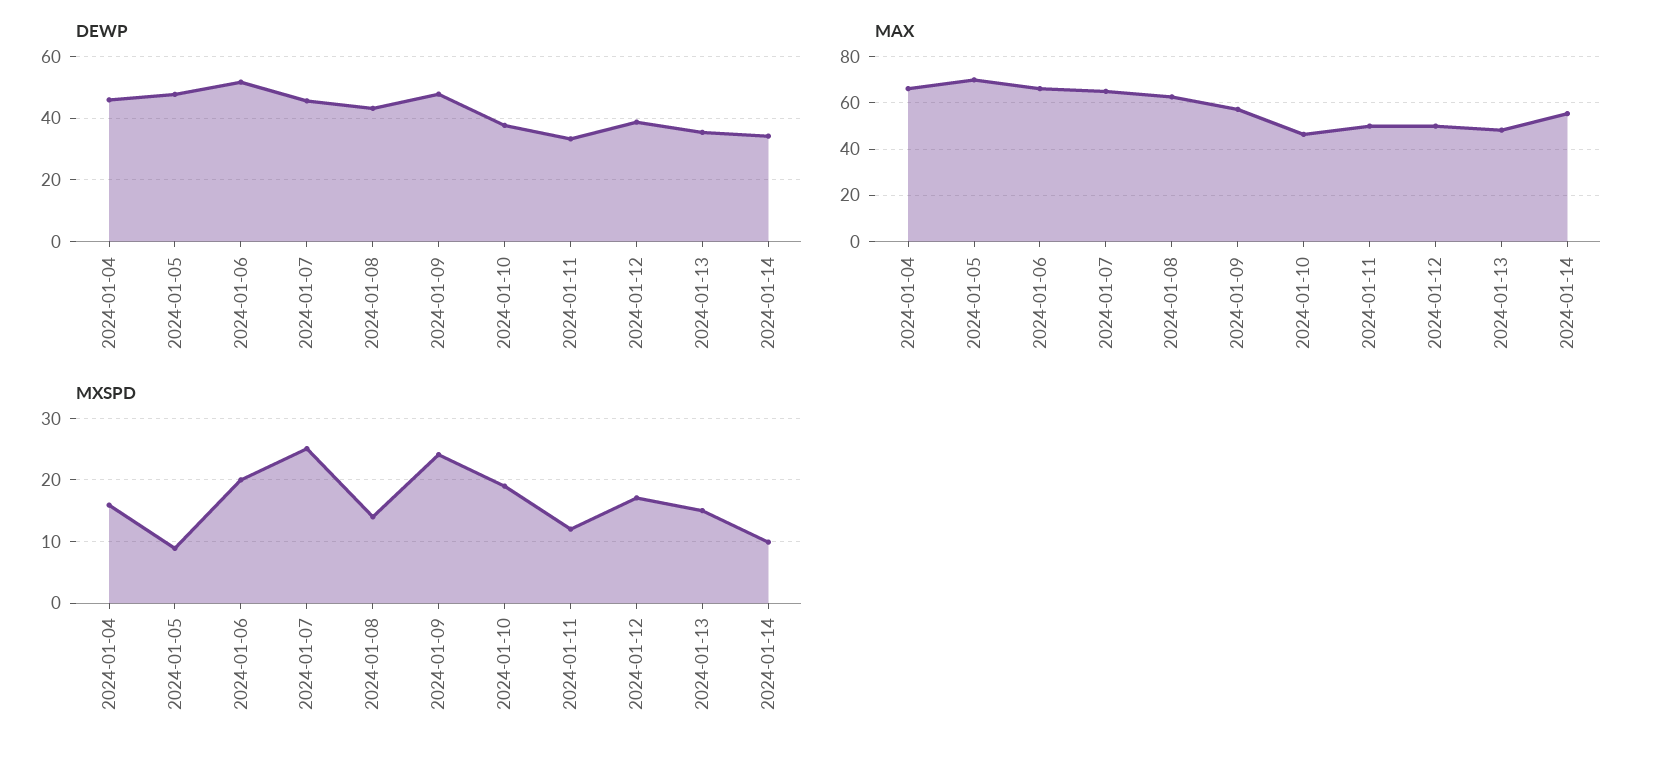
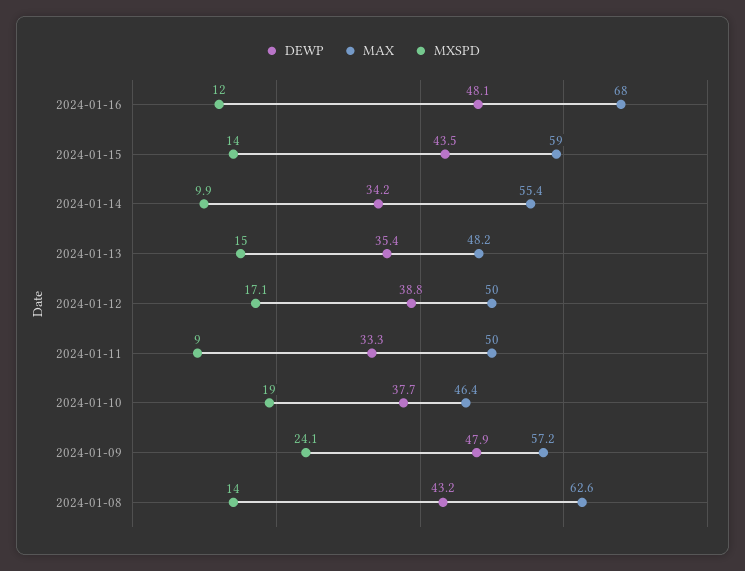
DEWP, 2024-01-04: 46 -> none
DEWP, 2024-01-05: 48 -> none
DEWP, 2024-01-06: 52 -> none
DEWP, 2024-01-07: 46 -> none
MAX, 2024-01-04: 65 -> none
MAX, 2024-01-05: 70 -> none
MAX, 2024-01-06: 65 -> none
MAX, 2024-01-07: 65 -> none
MXSPD, 2024-01-04: 16 -> none
MXSPD, 2024-01-05: 9 -> none
MXSPD, 2024-01-06: 20 -> none
MXSPD, 2024-01-07: 25 -> none
MXSPD, 2024-01-11: 12 -> 9
DEWP, 2024-01-16: none -> 48.1
MAX, 2024-01-16: none -> 68
MXSPD, 2024-01-16: none -> 12
DEWP, 2024-01-15: none -> 43.5
MAX, 2024-01-15: none -> 59
MXSPD, 2024-01-15: none -> 14

